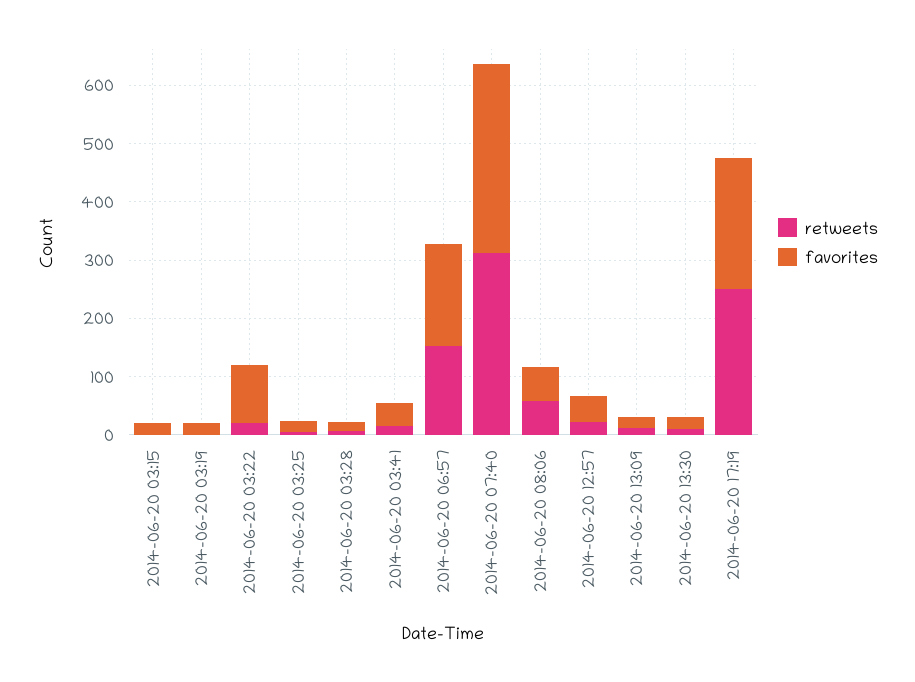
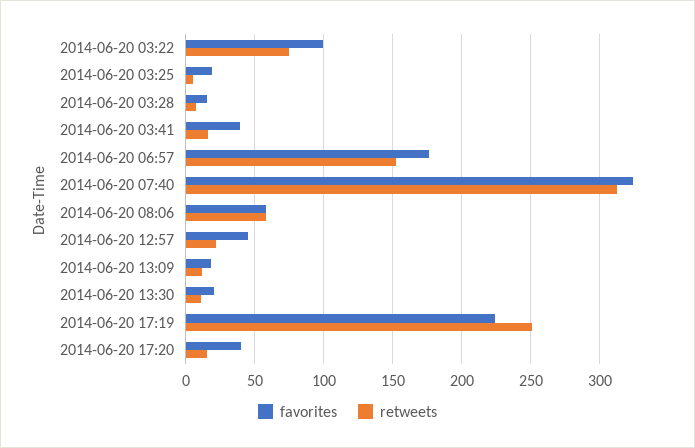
retweets, 2014-06-20 03:15: 0 -> none
favorites, 2014-06-20 03:15: 20 -> none
retweets, 2014-06-20 03:19: 0 -> none
favorites, 2014-06-20 03:19: 20 -> none
retweets, 2014-06-20 03:22: 20 -> 75
favorites, 2014-06-20 17:20: none -> 40
retweets, 2014-06-20 17:20: none -> 15

